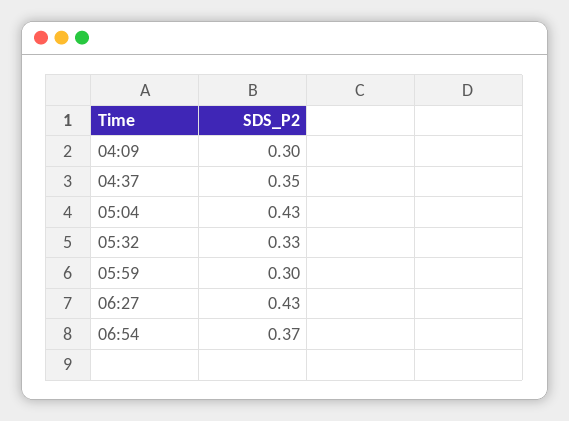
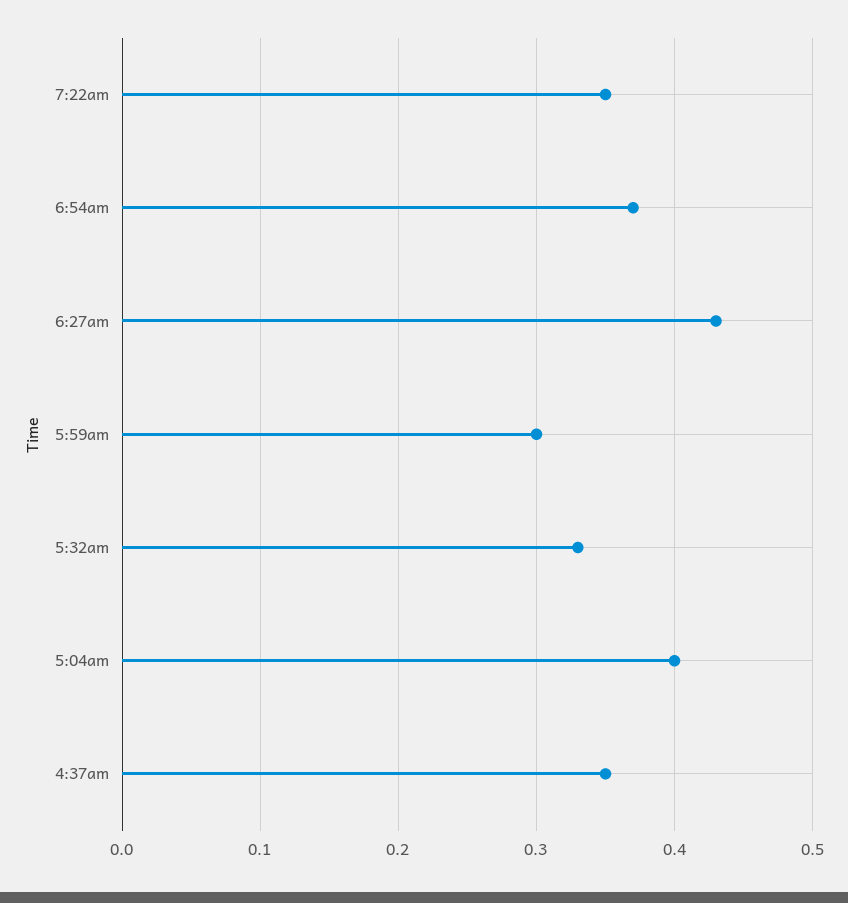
04:09: 0.3 -> none
05:04: 0.43 -> 0.4
7:22am: none -> 0.35

